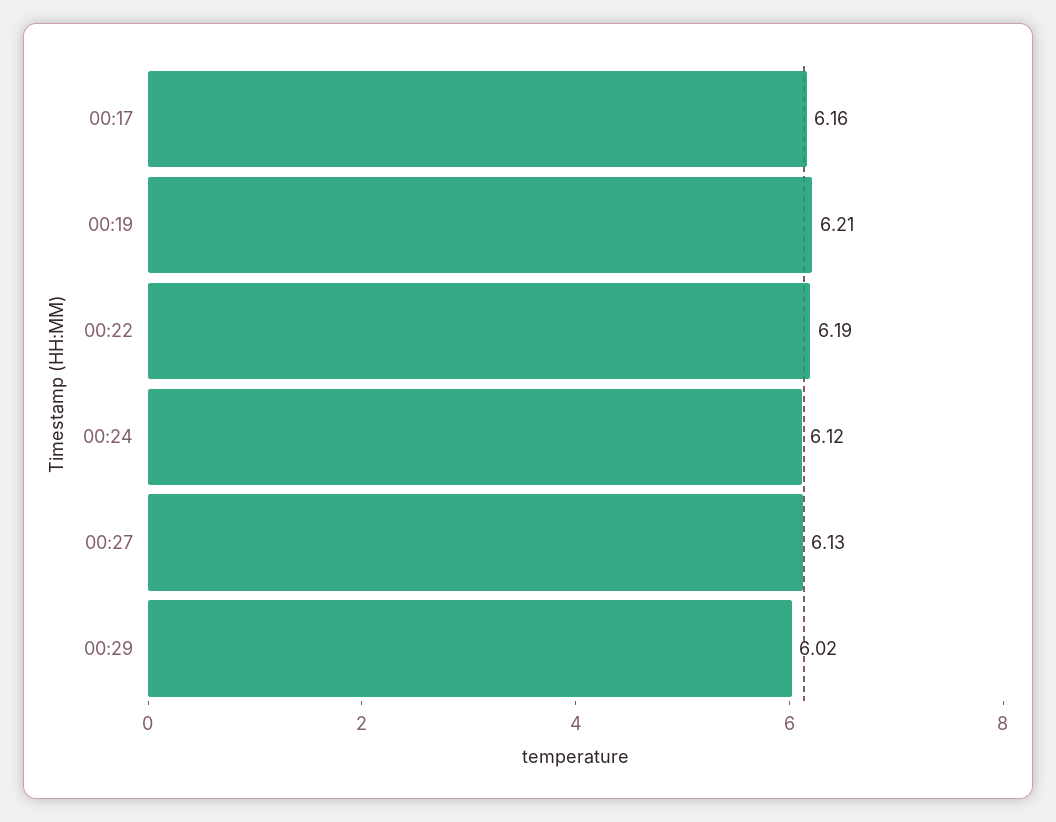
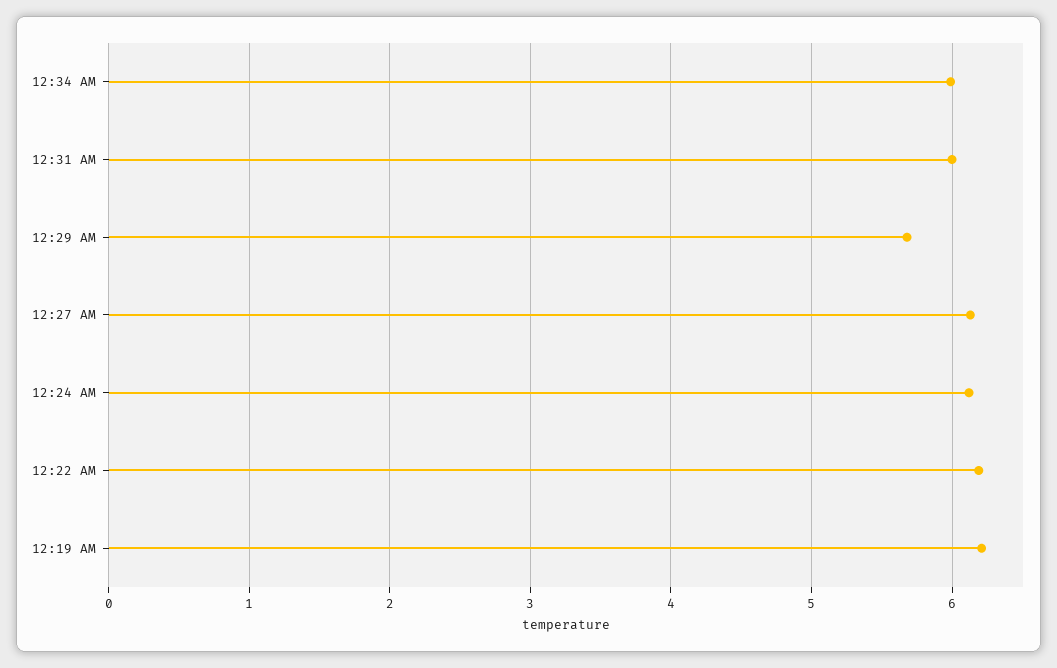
00:17: 6.16 -> none
00:29: 6.02 -> 5.7
12:34 AM: none -> 6
12:31 AM: none -> 6

